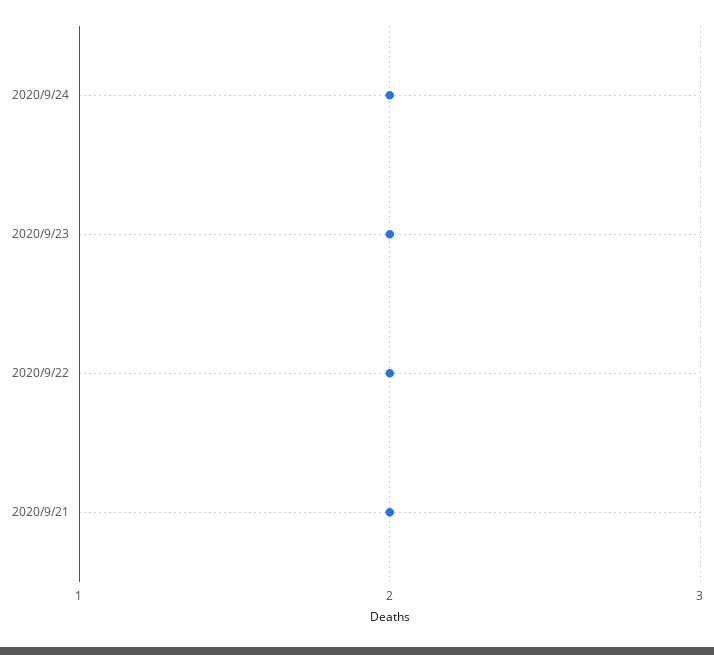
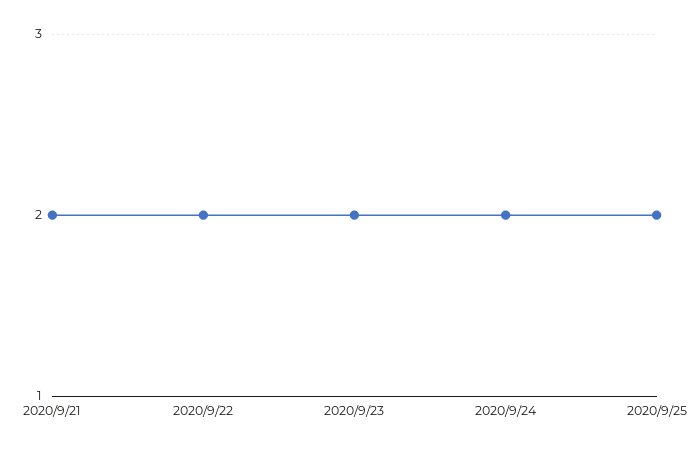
2020/9/25: none -> 2

